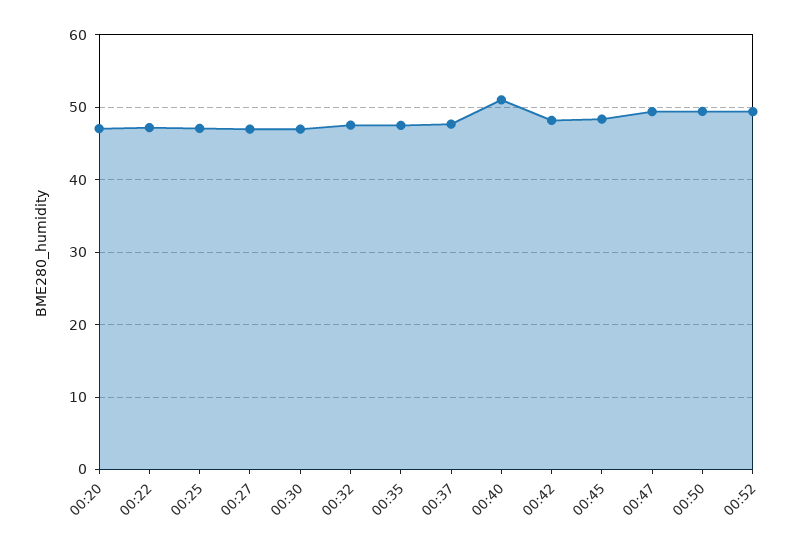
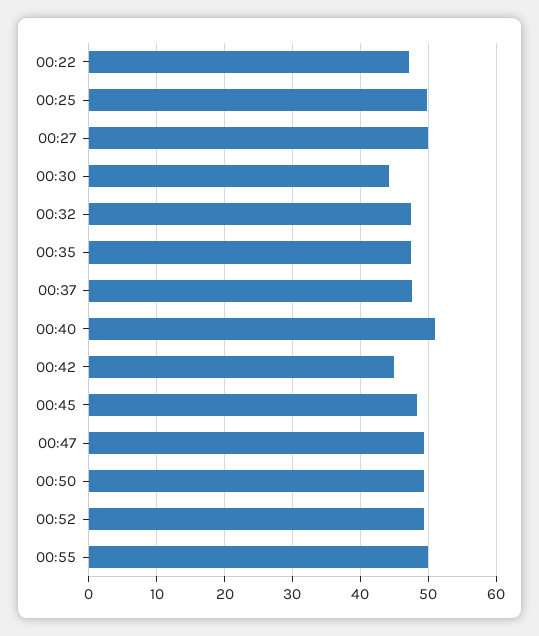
00:20: 47 -> none
00:25: 47 -> 50
00:27: 47 -> 50
00:30: 47 -> 44
00:42: 48 -> 45
00:55: none -> 50

